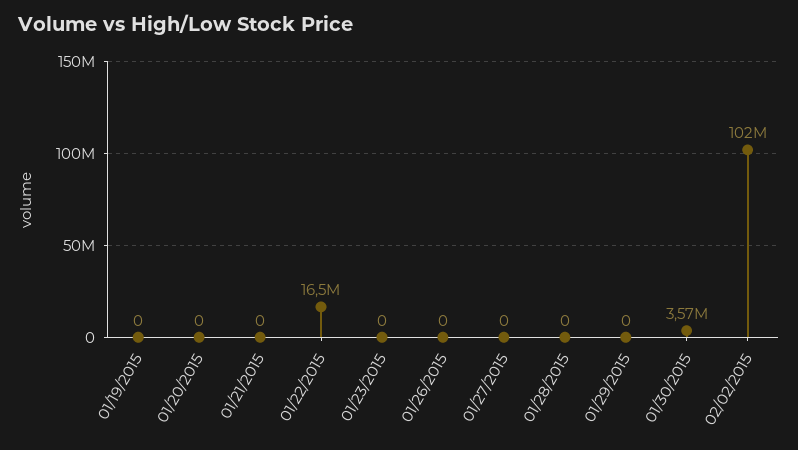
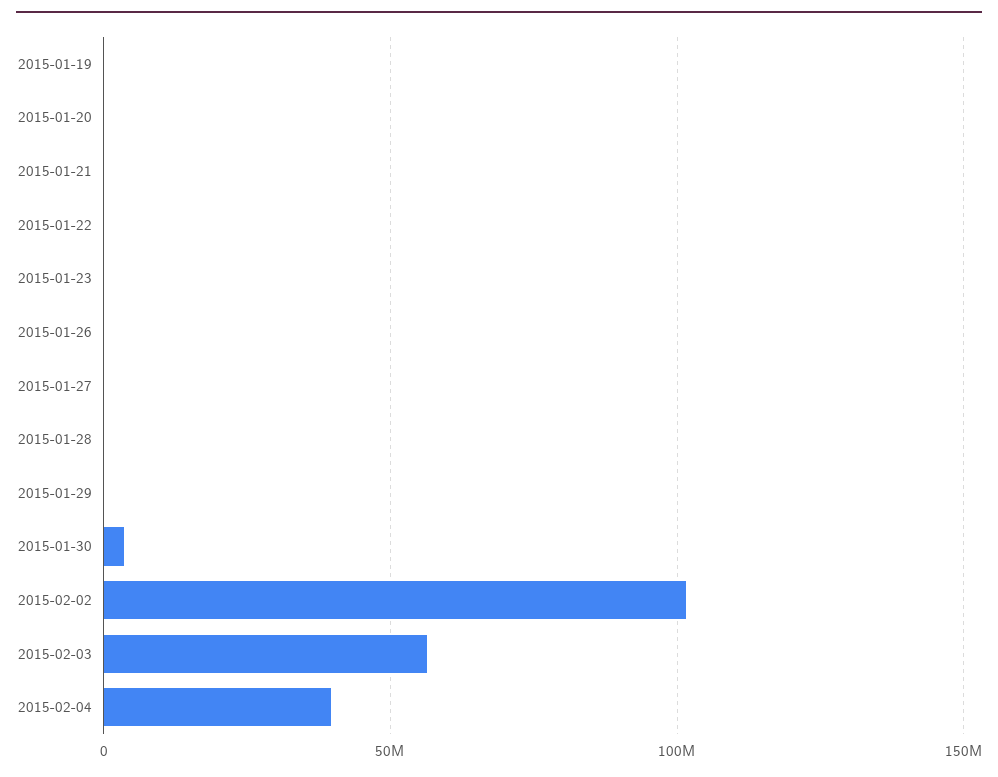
01/22/2015: 16500000 -> 0
2015-02-03: none -> 55000000
2015-02-04: none -> 40000000

